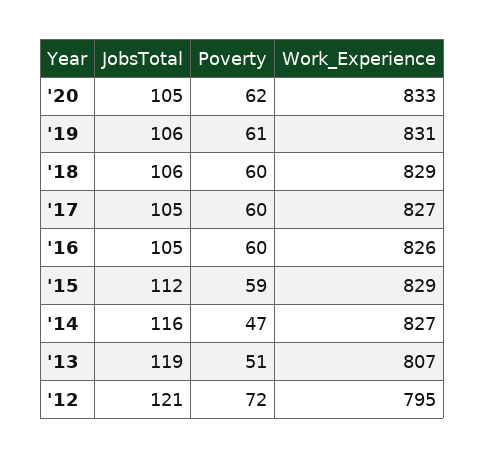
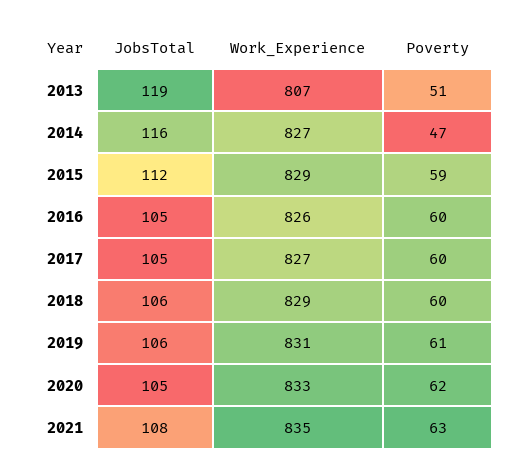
JobsTotal, '12: 121 -> none
Poverty, '12: 72 -> none
Work_Experience, '12: 795 -> none
JobsTotal, 2021: none -> 108
Work_Experience, 2021: none -> 835
Poverty, 2021: none -> 63

